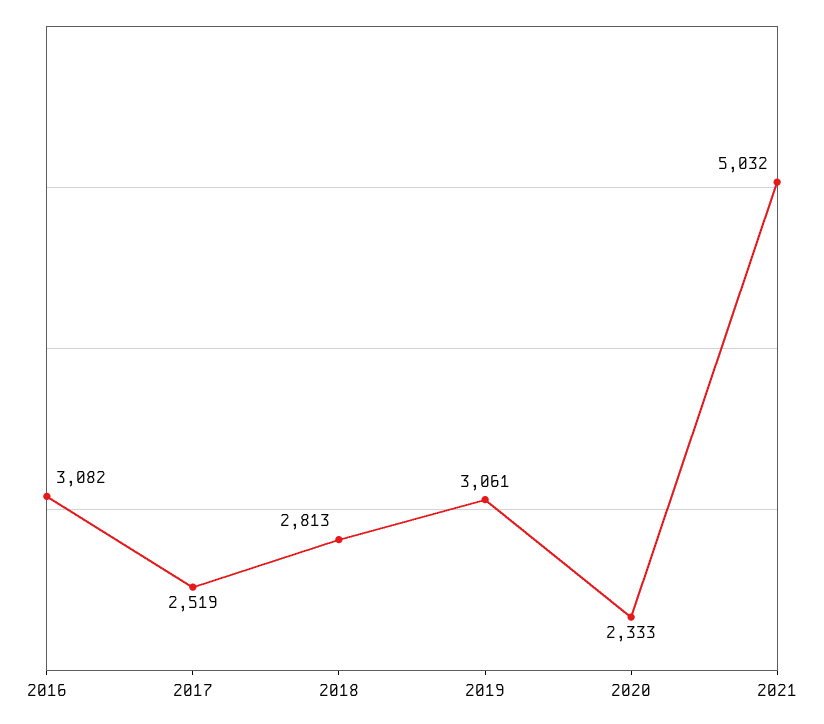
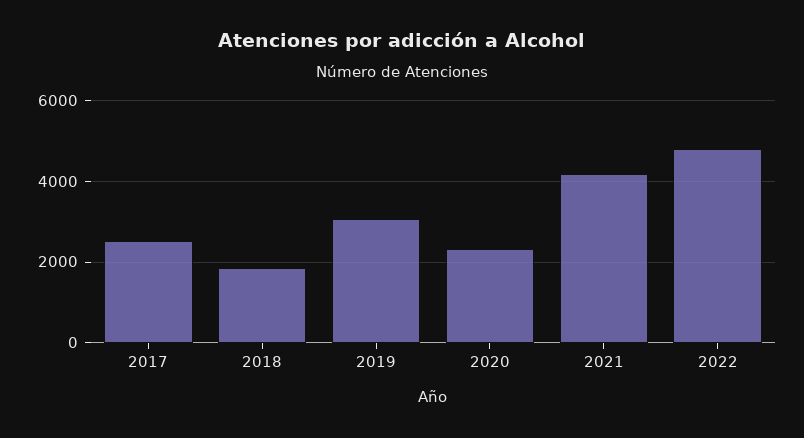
2016: 3082 -> none
2018: 2813 -> 1800
2021: 5032 -> 4200
2022: none -> 4800

